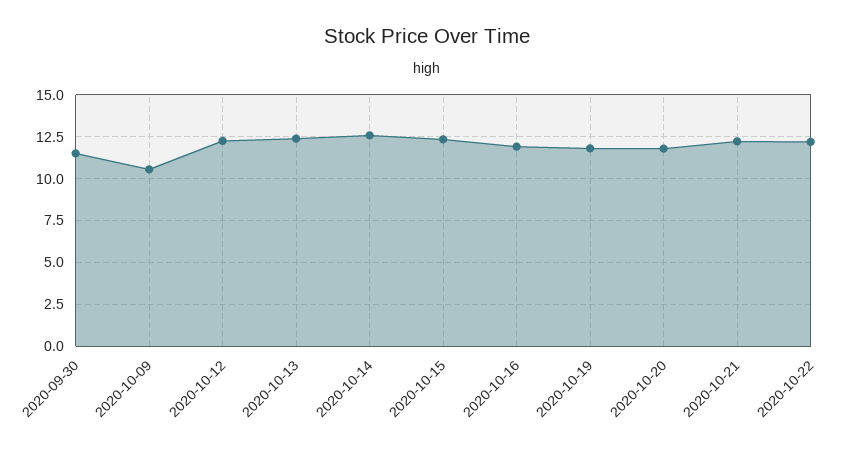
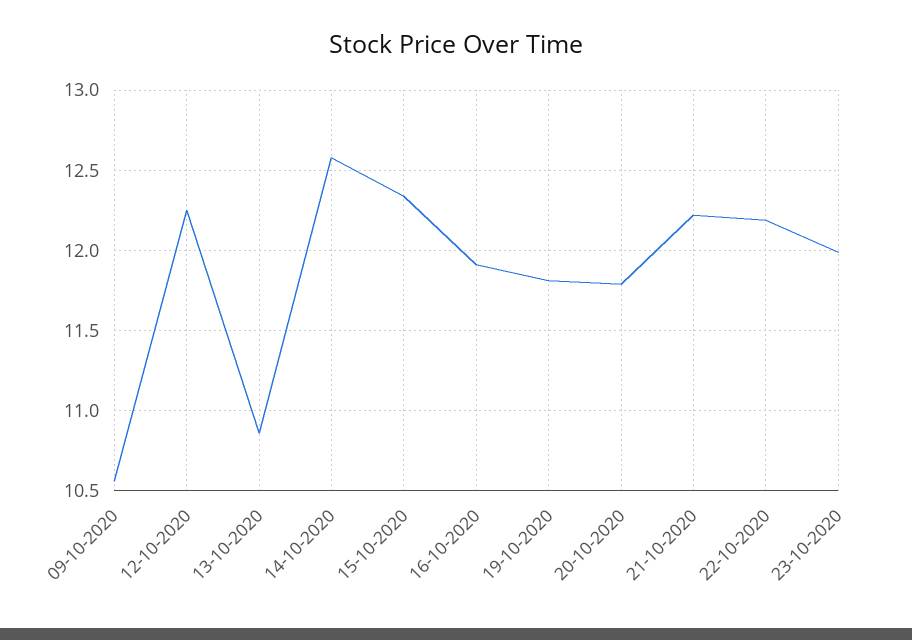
2020-09-30: 11.5 -> none
2020-10-13: 12.5 -> 10.85
23-10-2020: none -> 12

